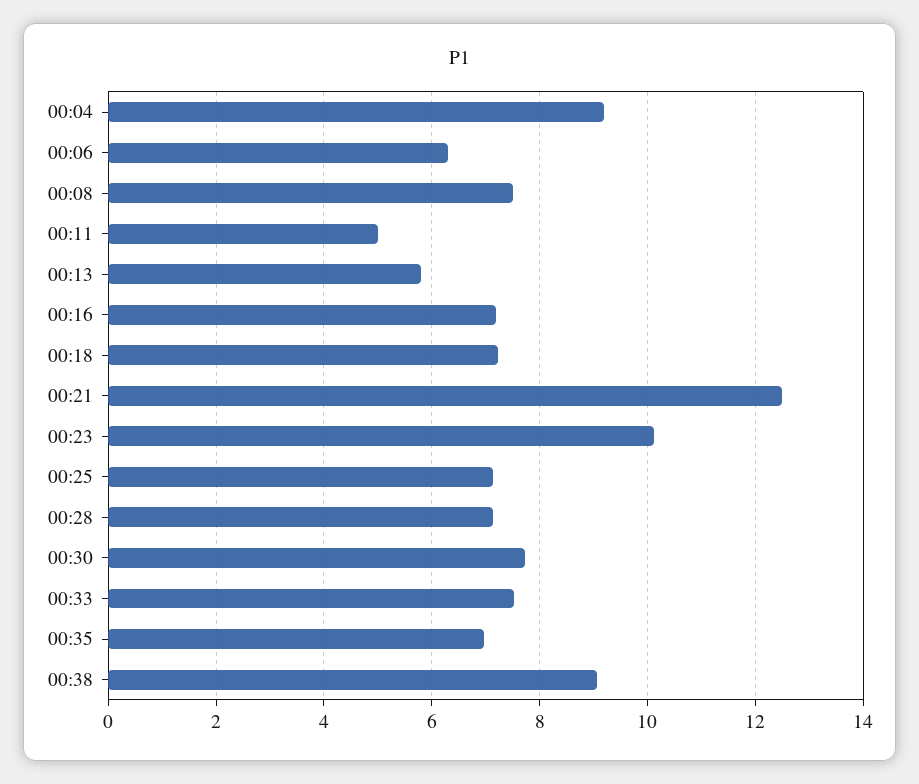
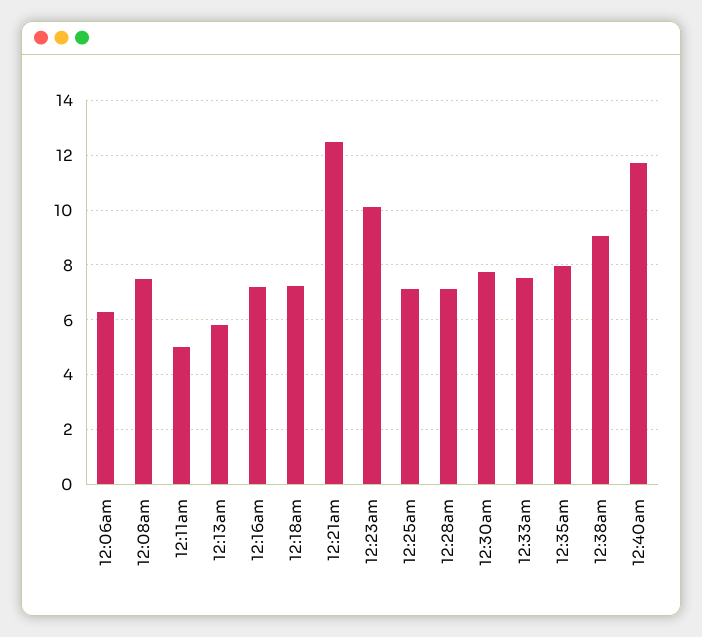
00:04: 9.2 -> none
00:35: 7 -> 8
12:40am: none -> 11.75

